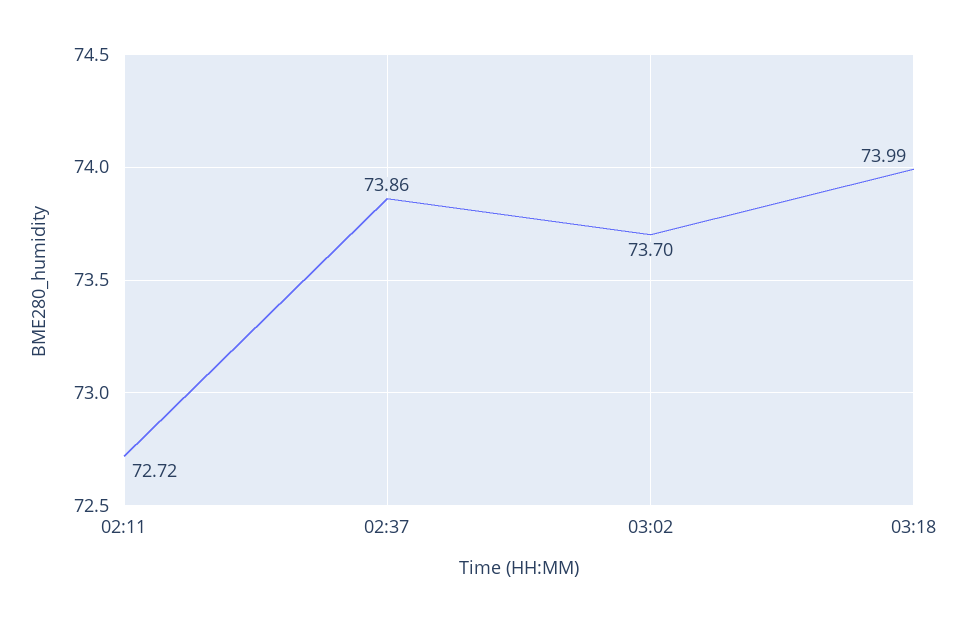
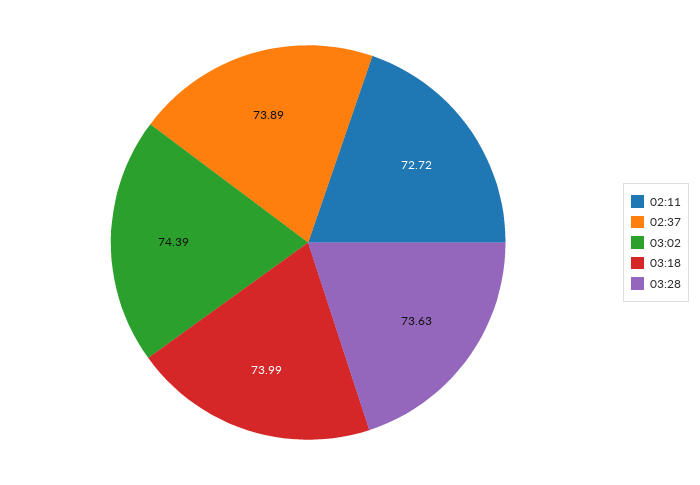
02:37: 73.86 -> 73.89
03:02: 73.7 -> 74.39
03:28: none -> 73.63

